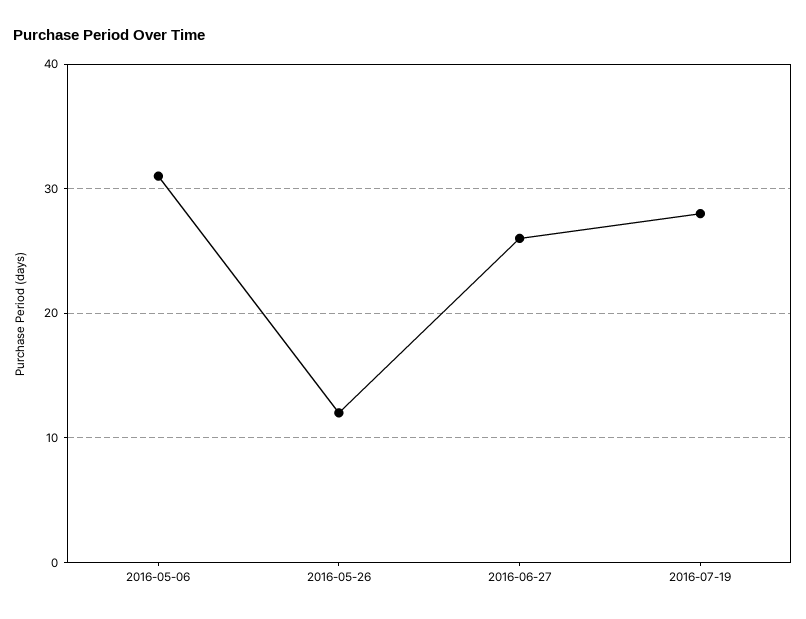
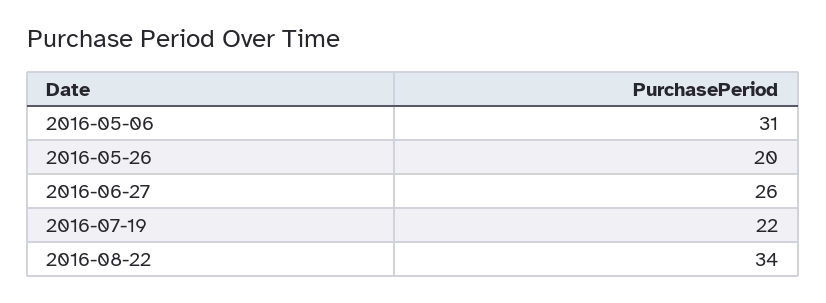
2016-05-26: 12 -> 20
2016-07-19: 28 -> 22
2016-08-22: none -> 34

